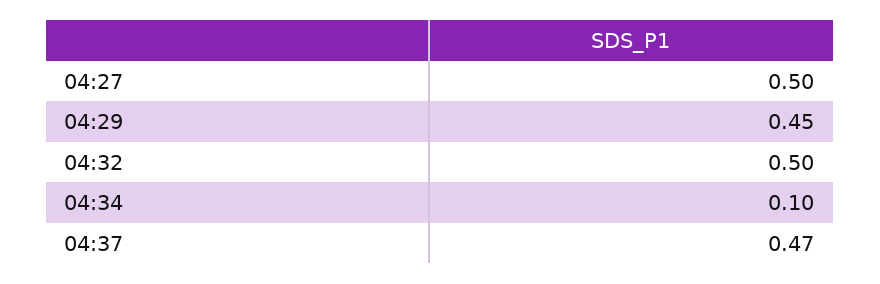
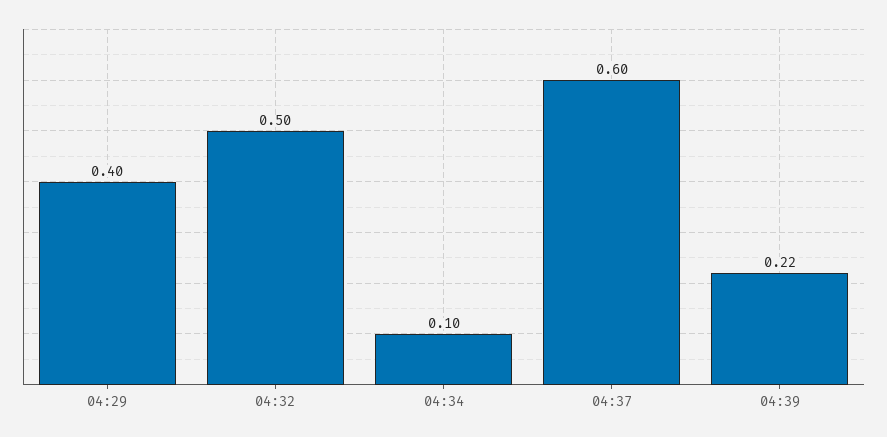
04:27: 0.5 -> none
04:29: 0.45 -> 0.4
04:37: 0.47 -> 0.6
04:39: none -> 0.22

